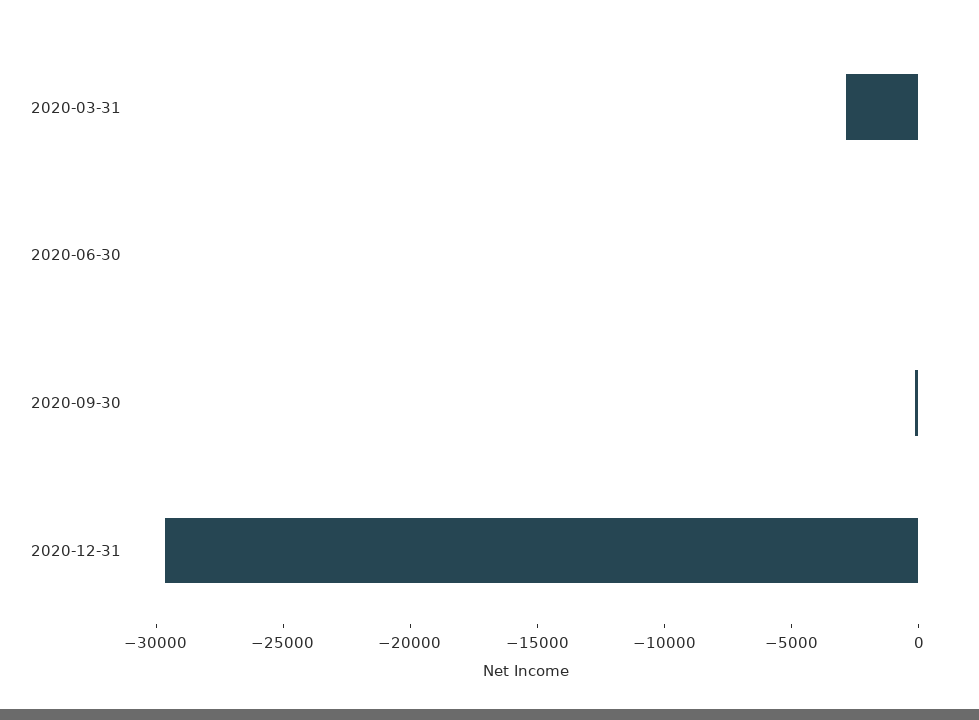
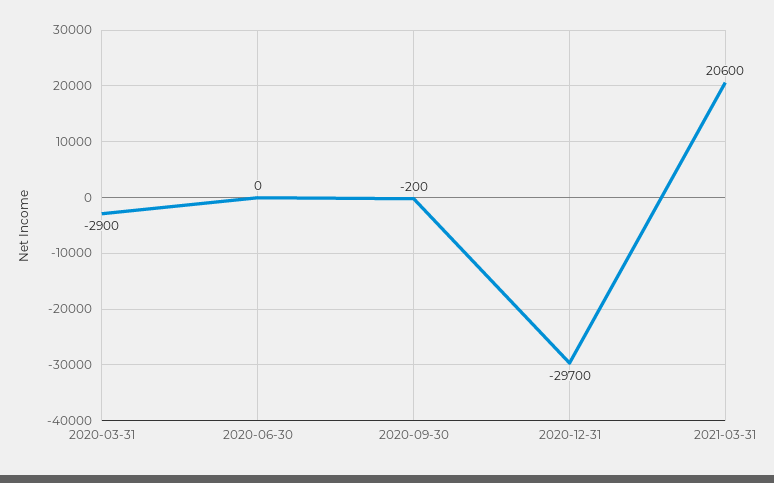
2021-03-31: none -> 20600

